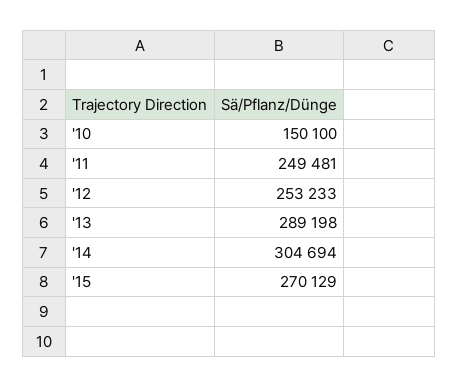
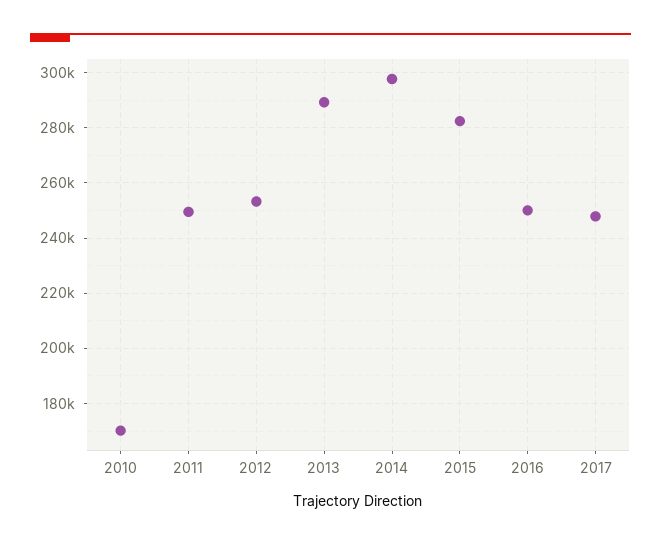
'10: 150100 -> 170000
'14: 304694 -> 297500
'15: 270129 -> 282500
2016: none -> 250000
2017: none -> 247500

